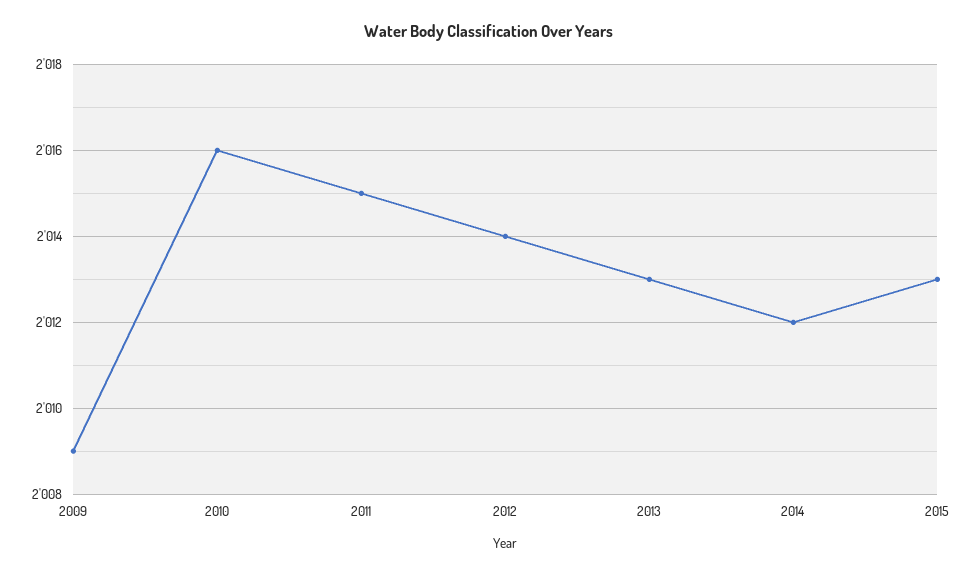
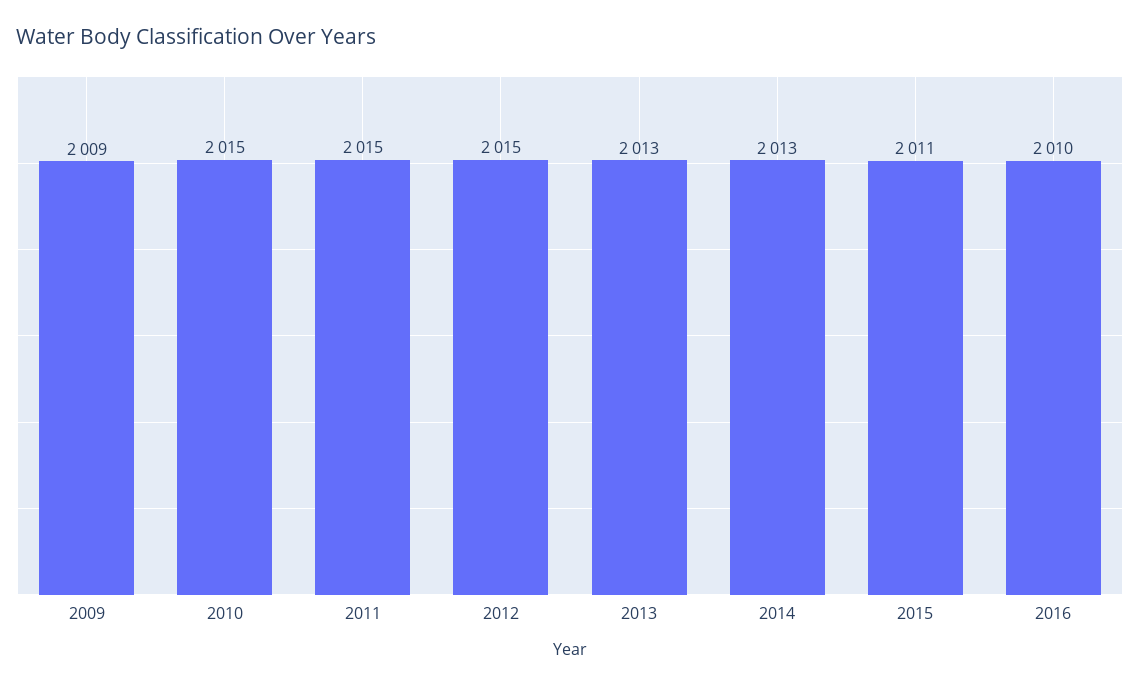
2010: 2016 -> 2015
2012: 2014 -> 2015
2014: 2012 -> 2013
2015: 2013 -> 2011
2016: none -> 2010

